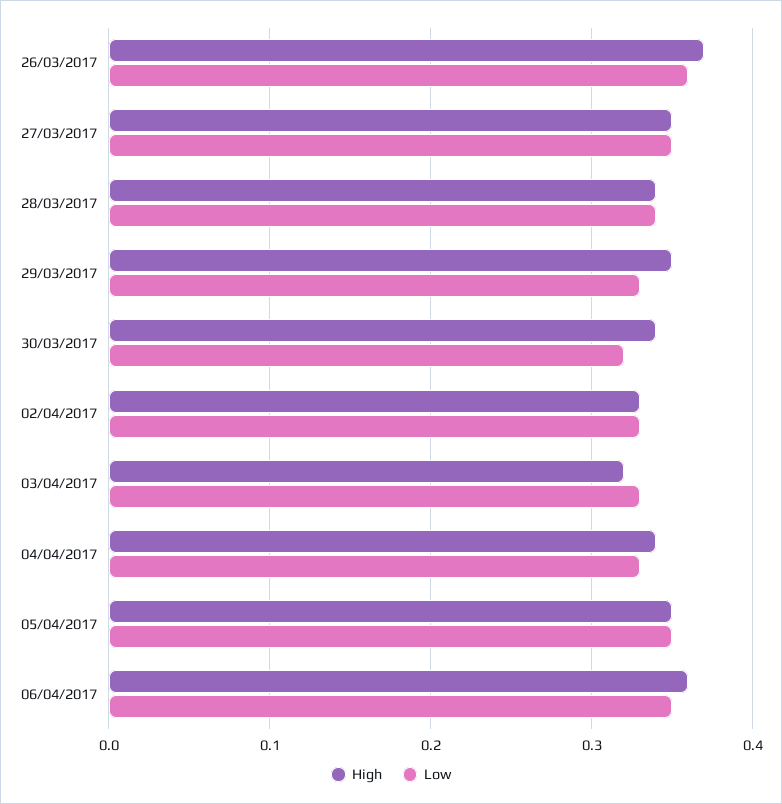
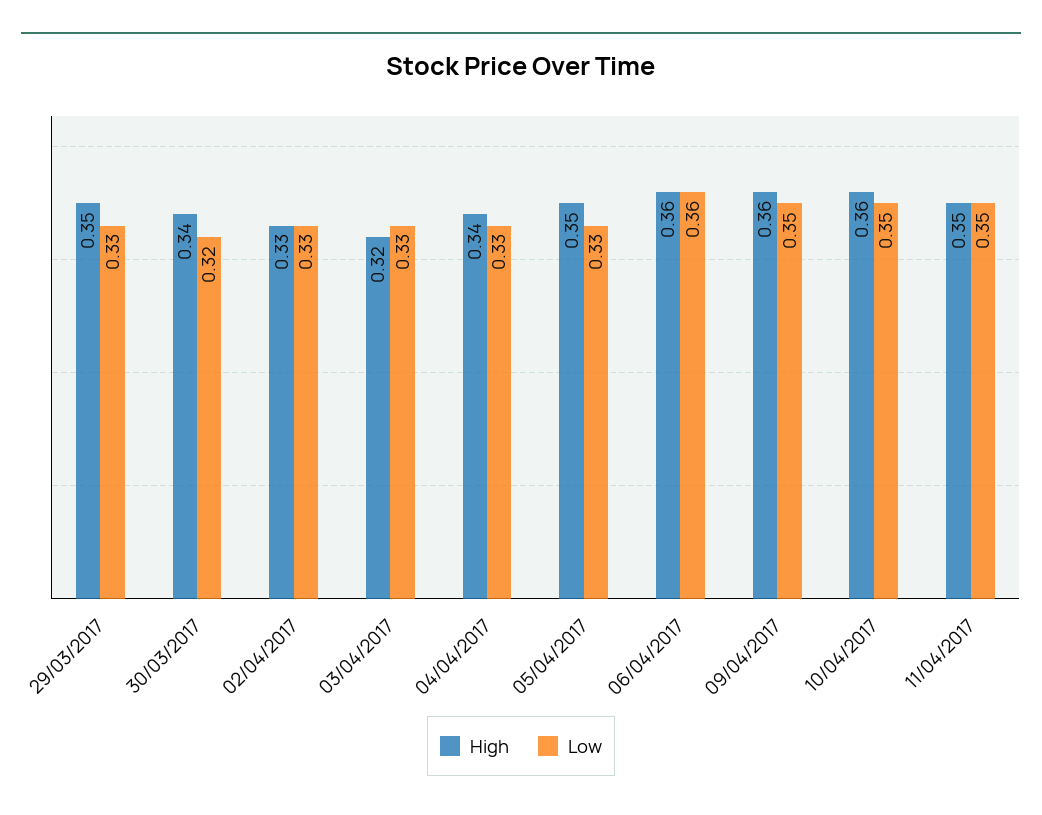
High, 26/03/2017: 0.37 -> none
Low, 26/03/2017: 0.36 -> none
High, 27/03/2017: 0.35 -> none
Low, 27/03/2017: 0.35 -> none
High, 28/03/2017: 0.34 -> none
Low, 28/03/2017: 0.34 -> none
Low, 05/04/2017: 0.35 -> 0.33
Low, 06/04/2017: 0.35 -> 0.36
High, 09/04/2017: none -> 0.36
Low, 09/04/2017: none -> 0.35
High, 10/04/2017: none -> 0.36
Low, 10/04/2017: none -> 0.35
High, 11/04/2017: none -> 0.35
Low, 11/04/2017: none -> 0.35

